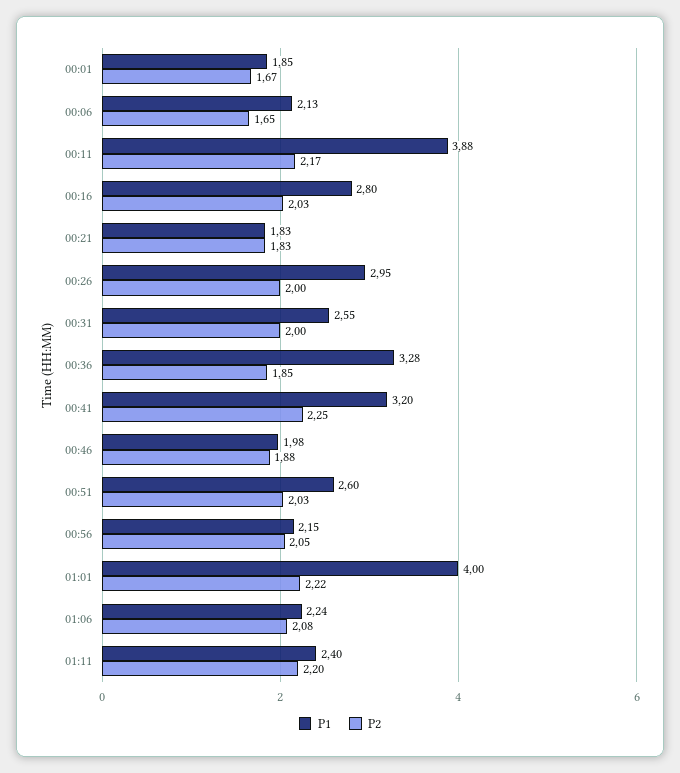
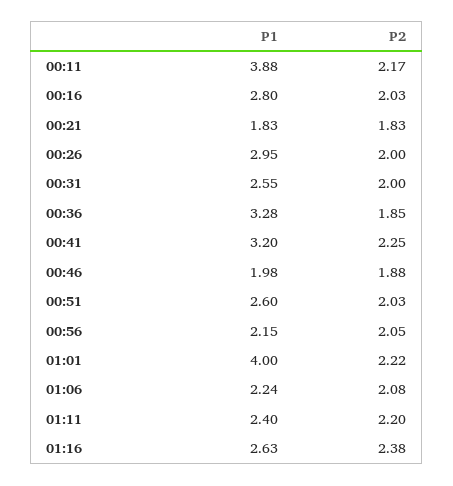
P1, 00:01: 1.85 -> none
P2, 00:01: 1.67 -> none
P1, 00:06: 2.13 -> none
P2, 00:06: 1.65 -> none
P1, 01:16: none -> 2.63
P2, 01:16: none -> 2.38

